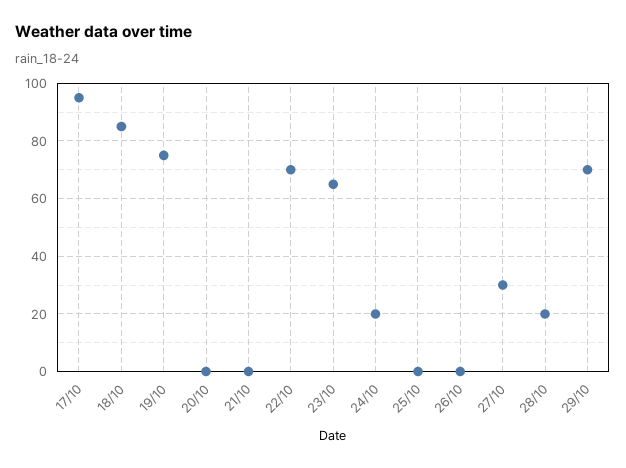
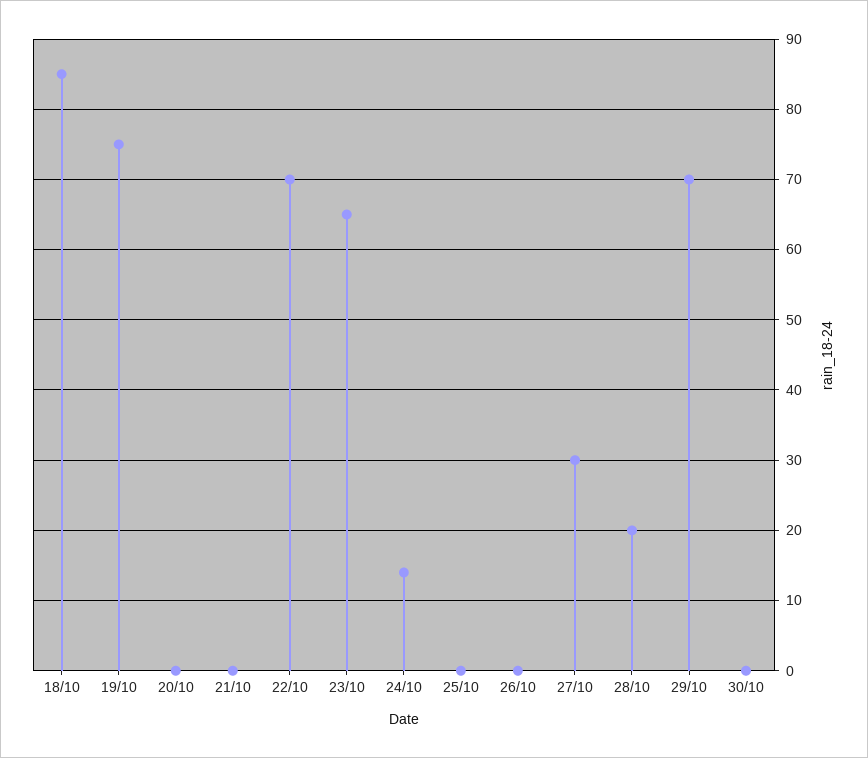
17/10: 95 -> none
24/10: 20 -> 14
30/10: none -> 0

